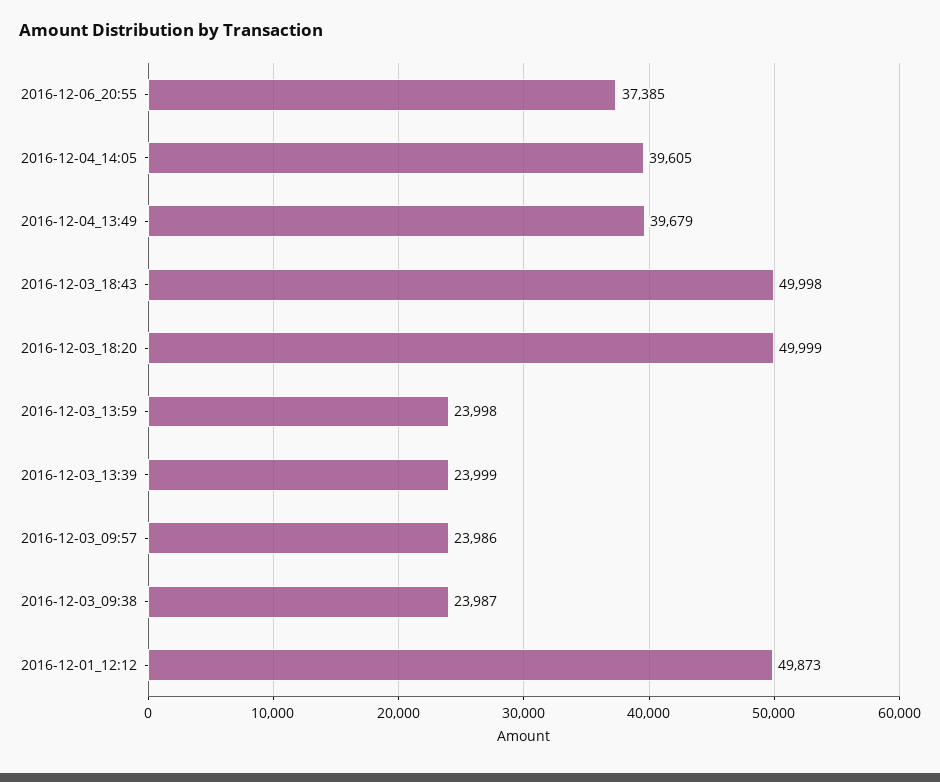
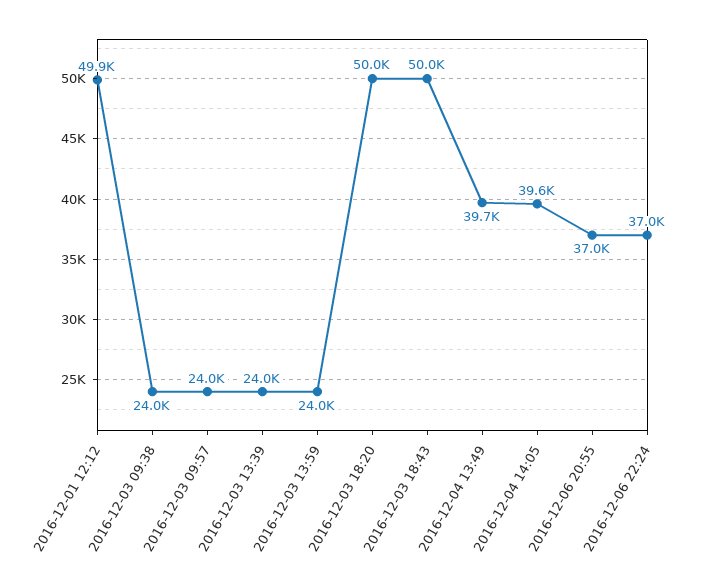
2016-12-06_20:55: 37385 -> 37000
2016-12-06 22:24: none -> 37000

